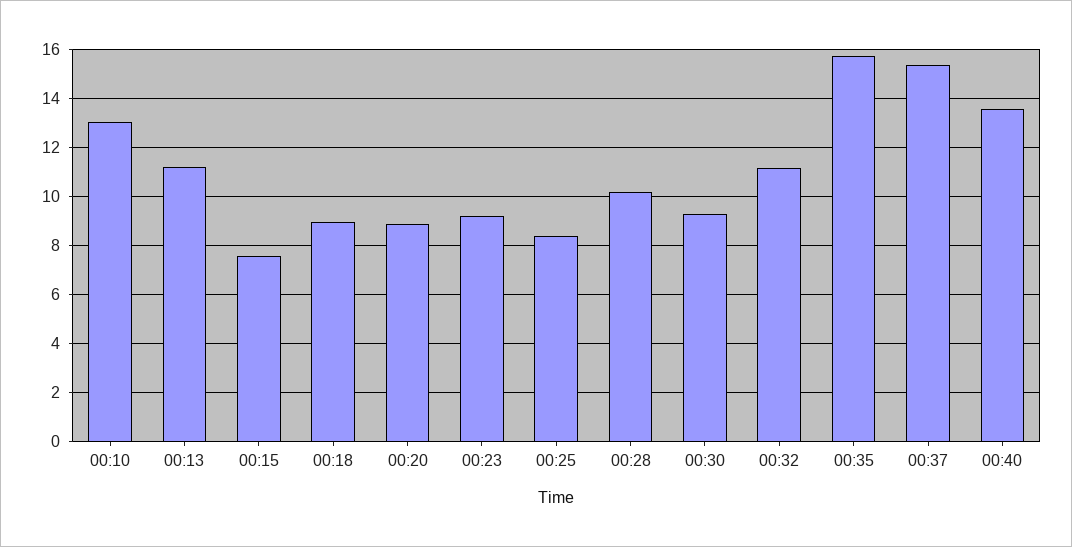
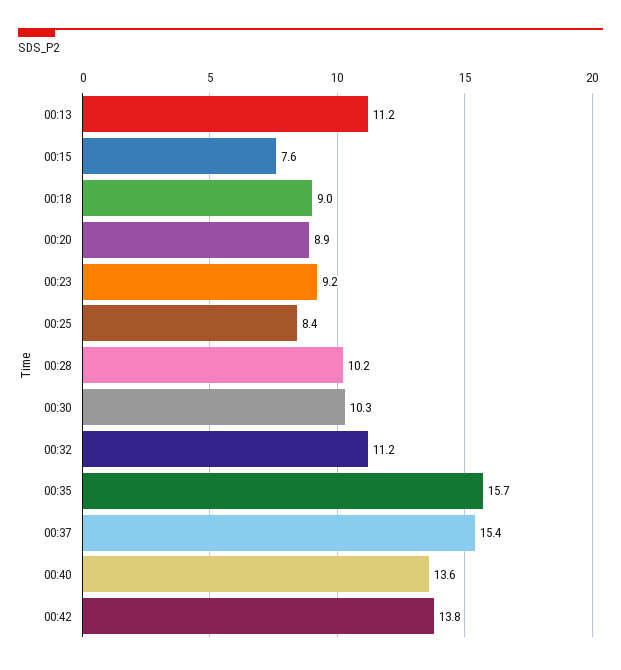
00:10: 13 -> none
00:30: 9.25 -> 10.3
00:42: none -> 13.8

